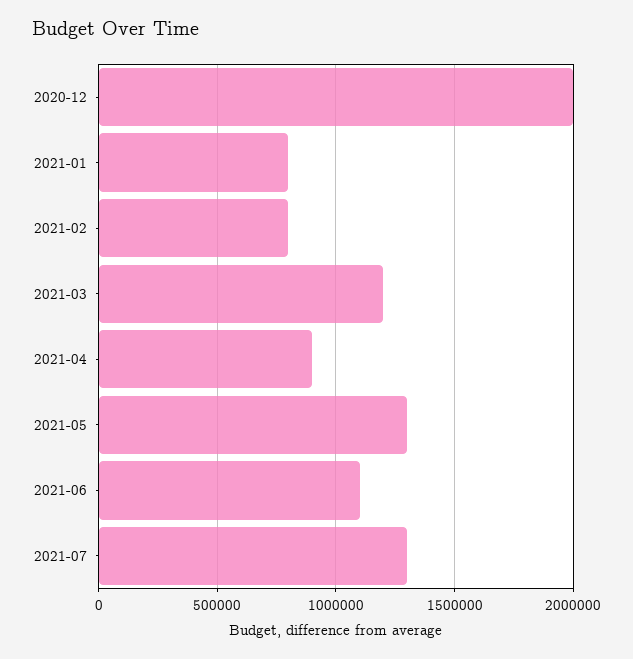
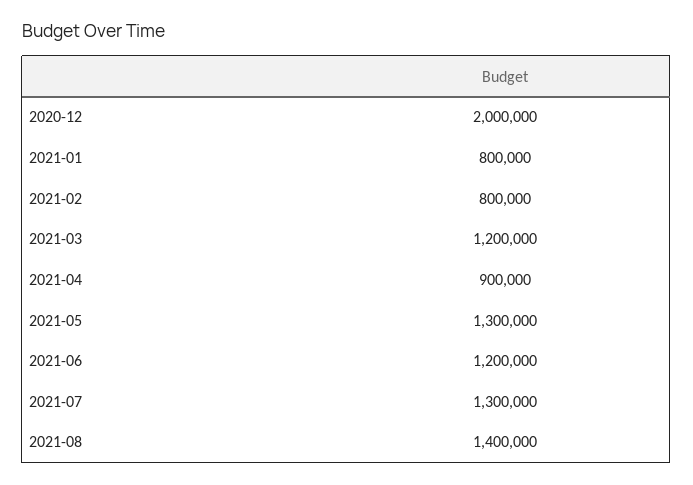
2021-06: 1100000 -> 1200000
2021-08: none -> 1400000

